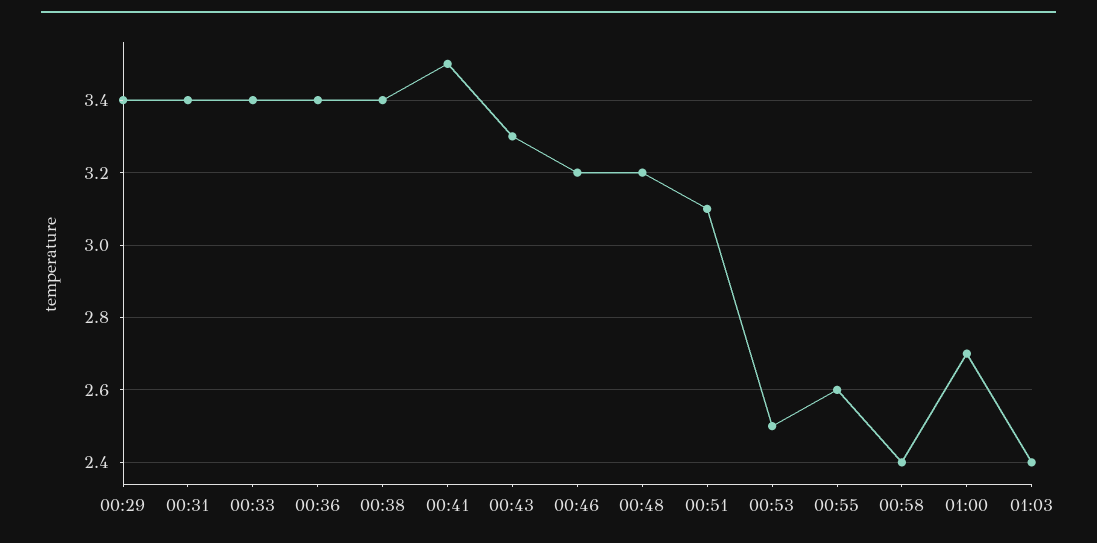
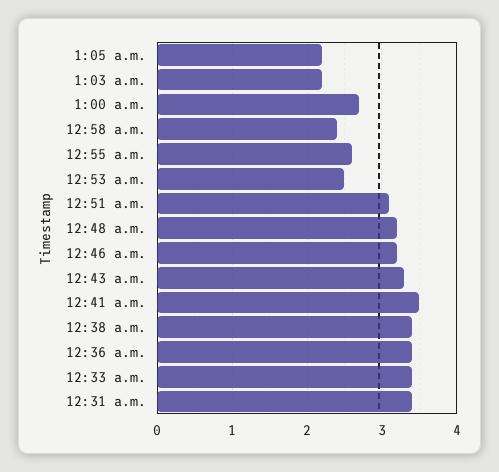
00:29: 3.4 -> none
01:03: 2.4 -> 2.2
1:05 a.m.: none -> 2.2

